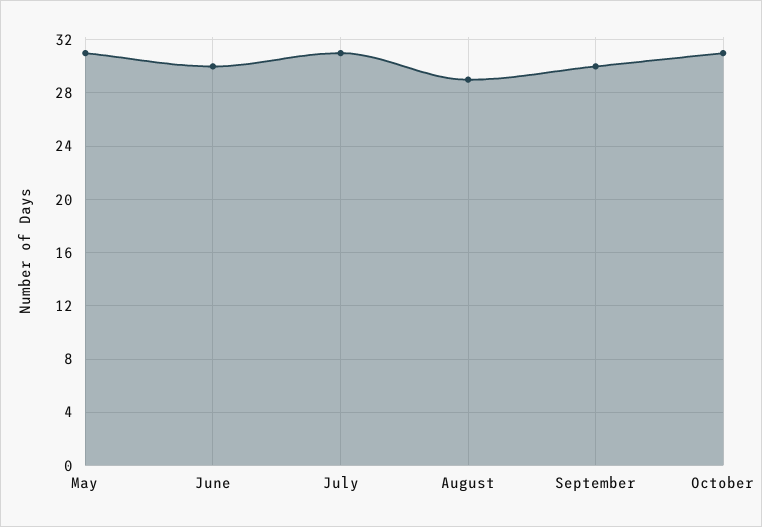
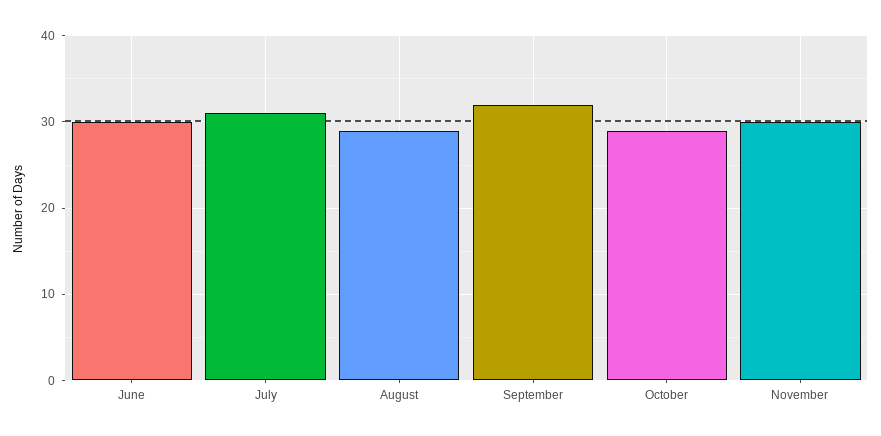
May: 31 -> none
September: 30 -> 32
October: 31 -> 29
November: none -> 30

